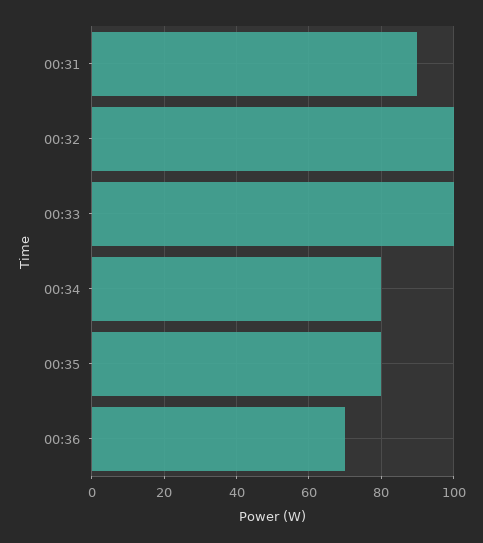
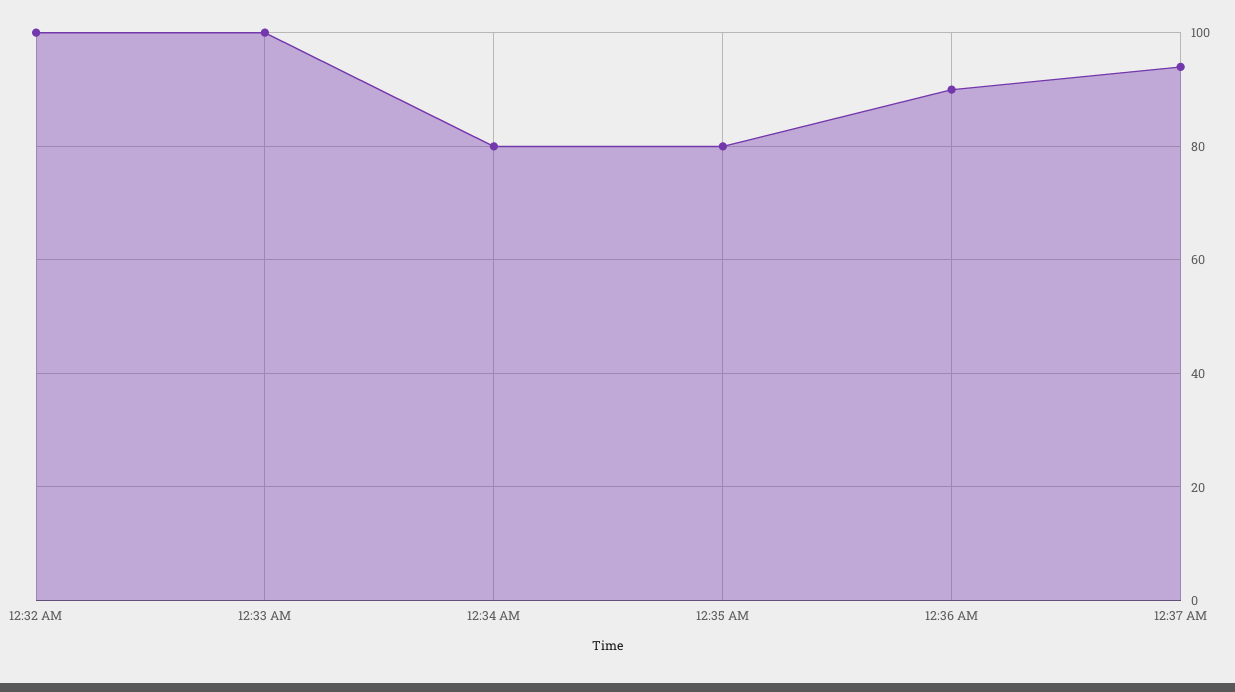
00:31: 90 -> none
00:36: 70 -> 90
12:37 AM: none -> 95

